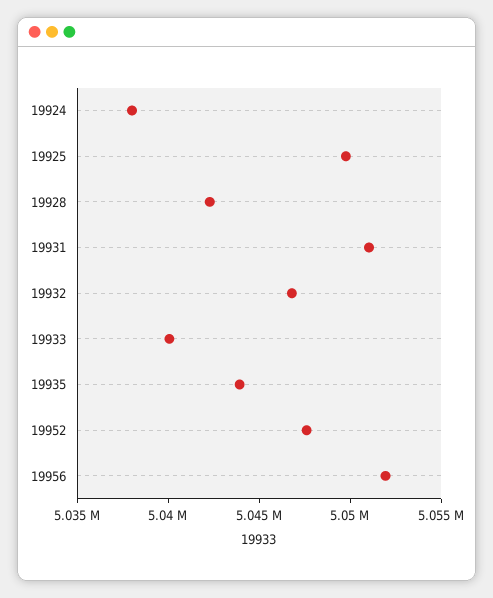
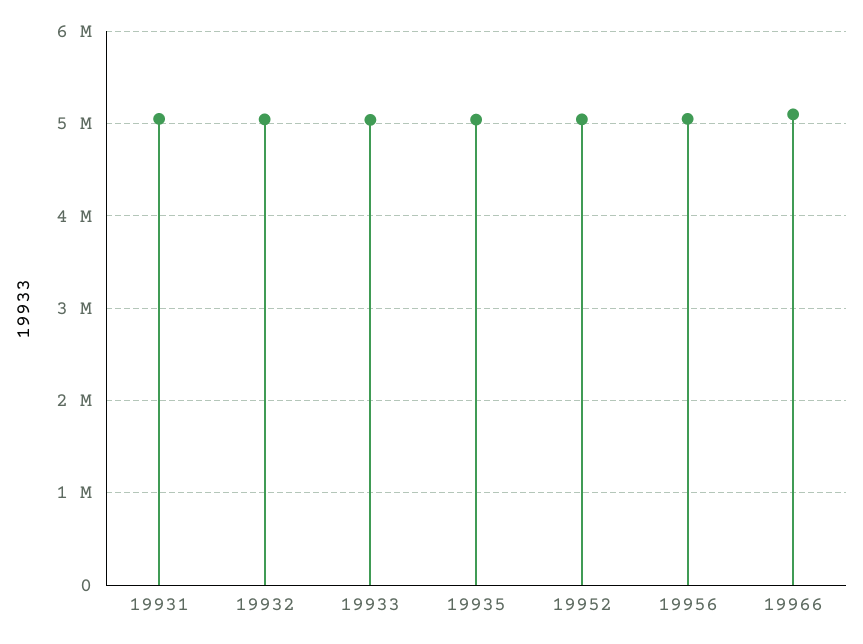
19924: 5038000 -> none
19925: 5050000 -> none
19928: 5042000 -> none
19966: none -> 5100000

